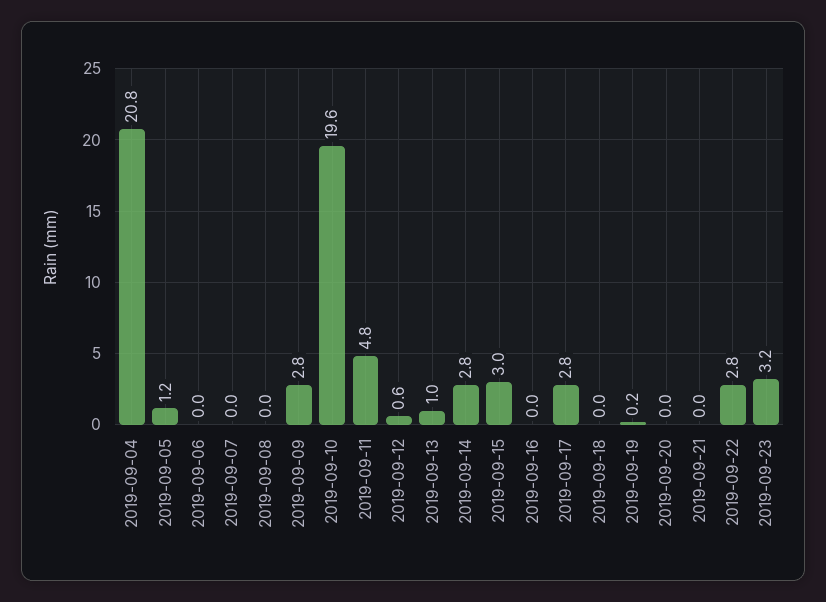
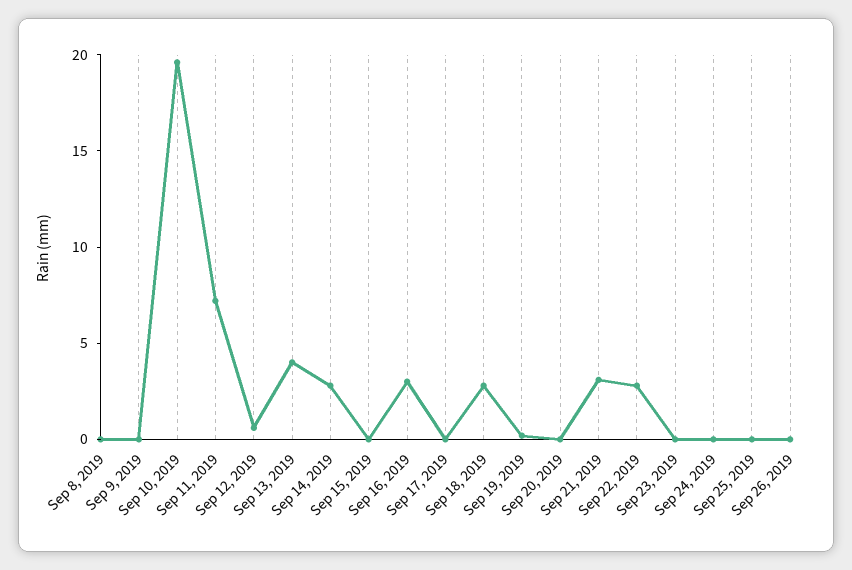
2019-09-04: 20.8 -> none
2019-09-05: 1.2 -> none
2019-09-06: 0 -> none
2019-09-07: 0 -> none
2019-09-09: 2.8 -> 0
2019-09-11: 4.8 -> 7
2019-09-13: 1 -> 4
2019-09-15: 3 -> 0
2019-09-16: 0 -> 3
2019-09-17: 2.8 -> 0
2019-09-18: 0 -> 3
2019-09-21: 0 -> 3
2019-09-23: 3.2 -> 0
Sep 24, 2019: none -> 0
Sep 25, 2019: none -> 0
Sep 26, 2019: none -> 0

